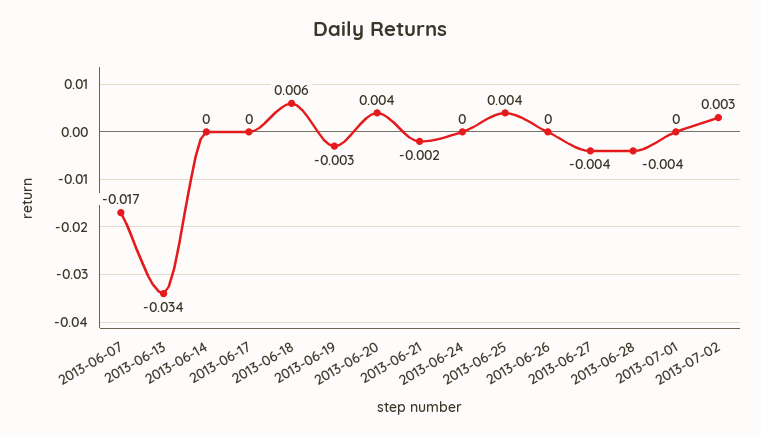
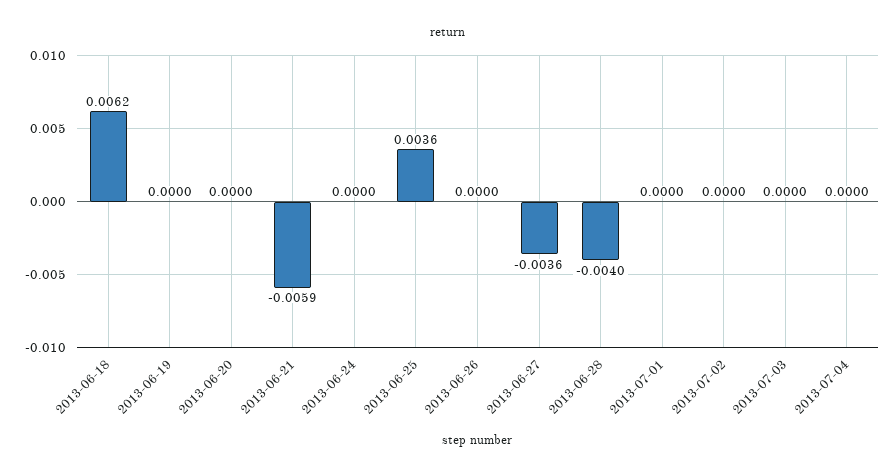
2013-06-07: -0.017 -> none
2013-06-13: -0.034 -> none
2013-06-14: 0 -> none
2013-06-17: 0 -> none
2013-06-19: -0.003 -> 0
2013-06-20: 0.004 -> 0
2013-06-21: -0.002 -> -0.0059
2013-07-02: 0.003 -> 0
2013-07-03: none -> 0
2013-07-04: none -> 0

